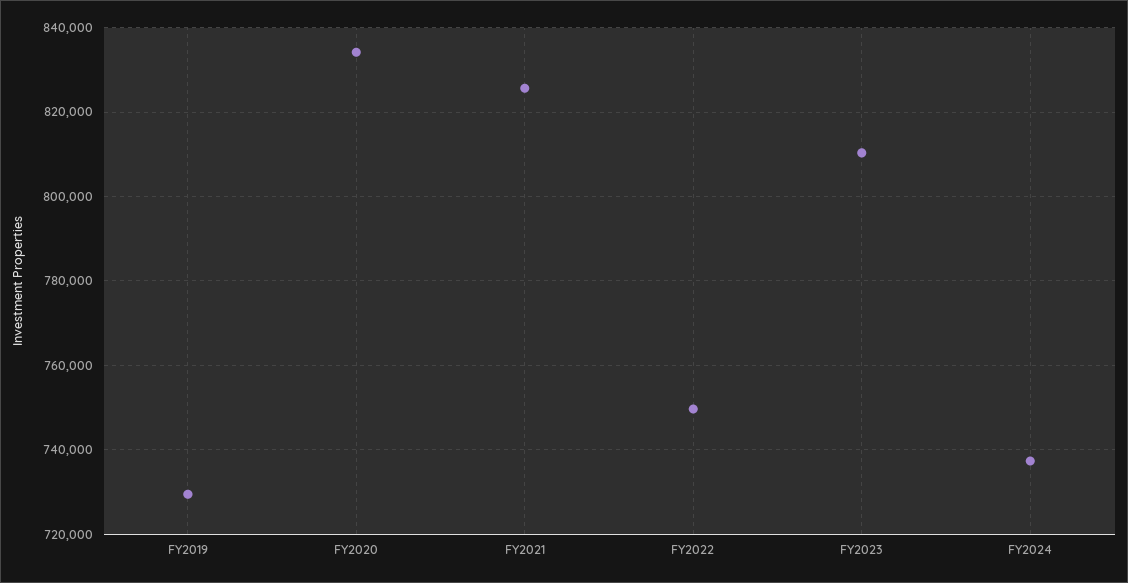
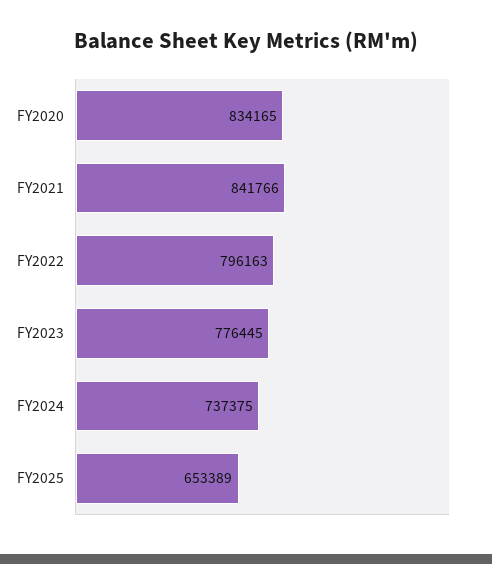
FY2019: 730000 -> none
FY2021: 826000 -> 841766
FY2022: 750000 -> 796163
FY2023: 810000 -> 776445
FY2025: none -> 653389

